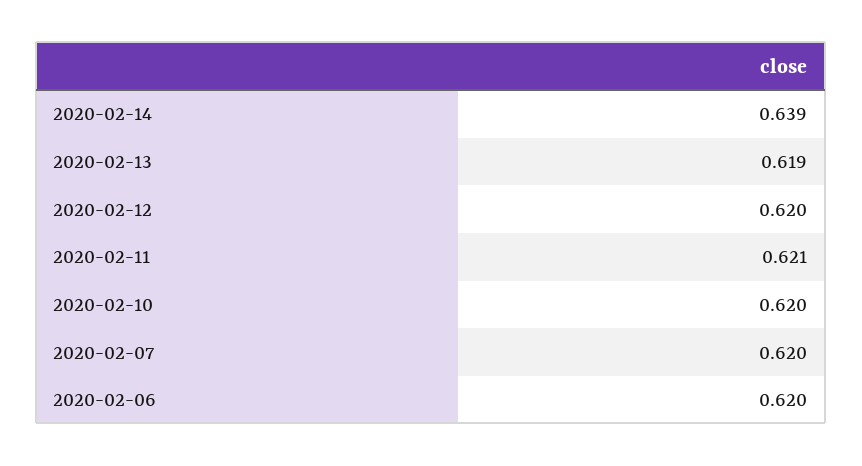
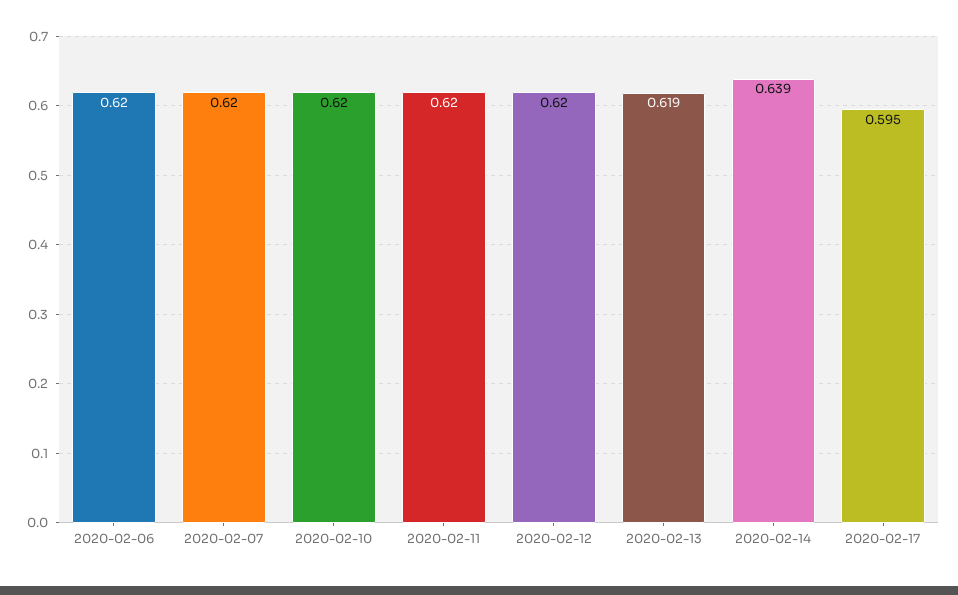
2020-02-11: 0.621 -> 0.62
2020-02-17: none -> 0.595

